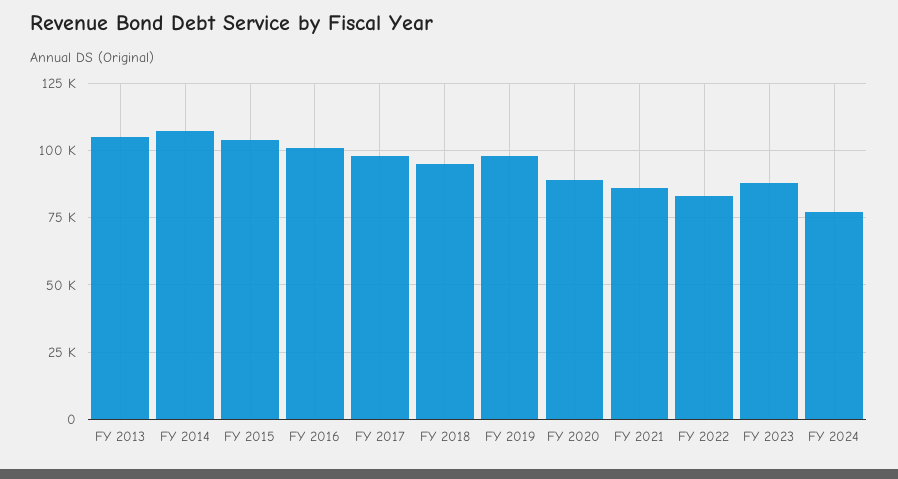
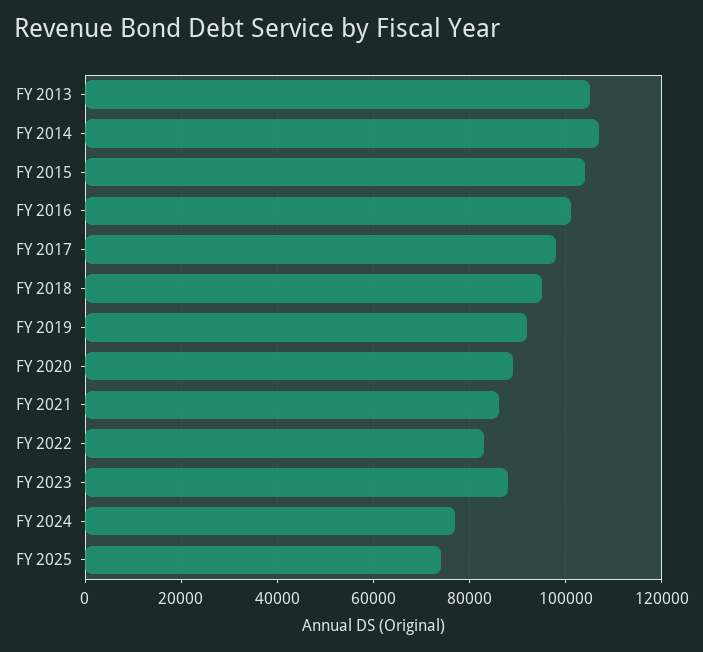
FY 2019: 97500 -> 92000
FY 2025: none -> 74000

